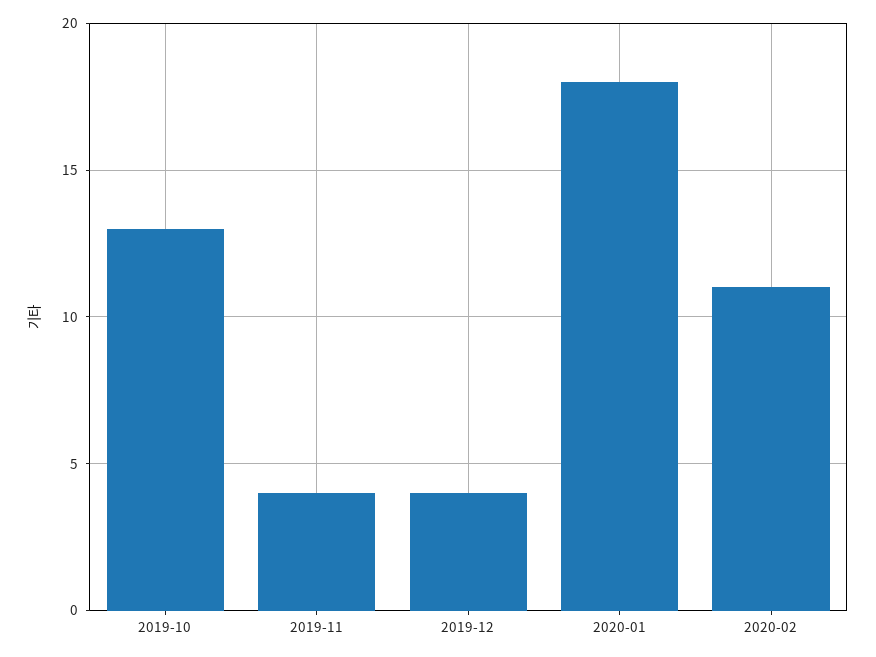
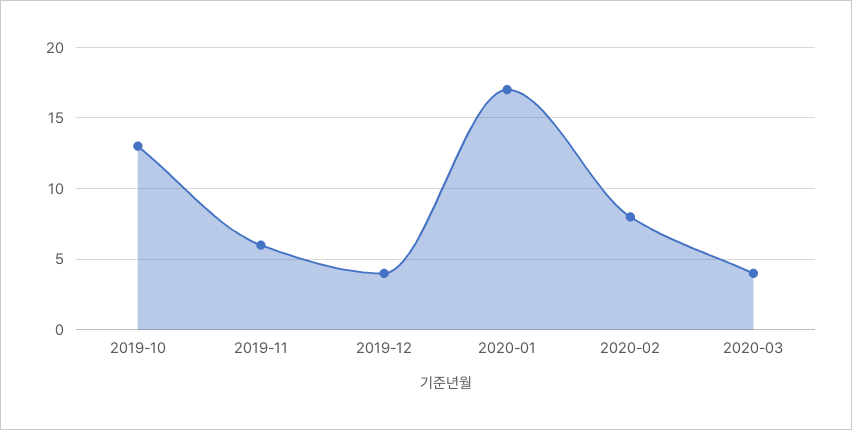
2019-11: 4 -> 6
2020-01: 18 -> 17
2020-02: 11 -> 8
2020-03: none -> 4

